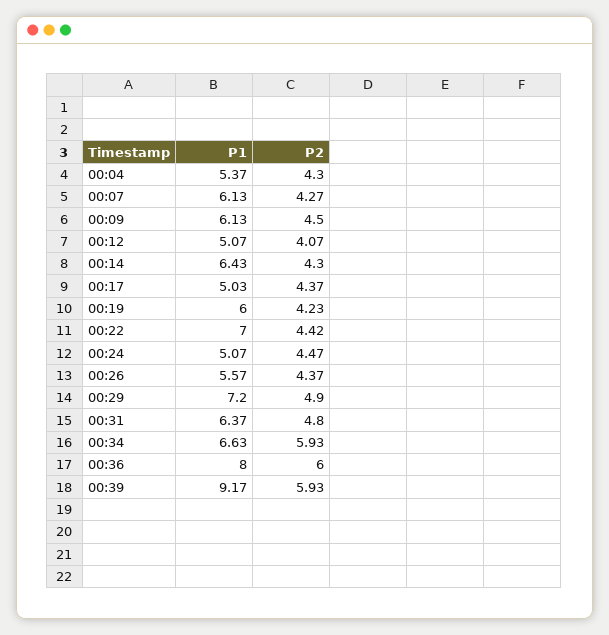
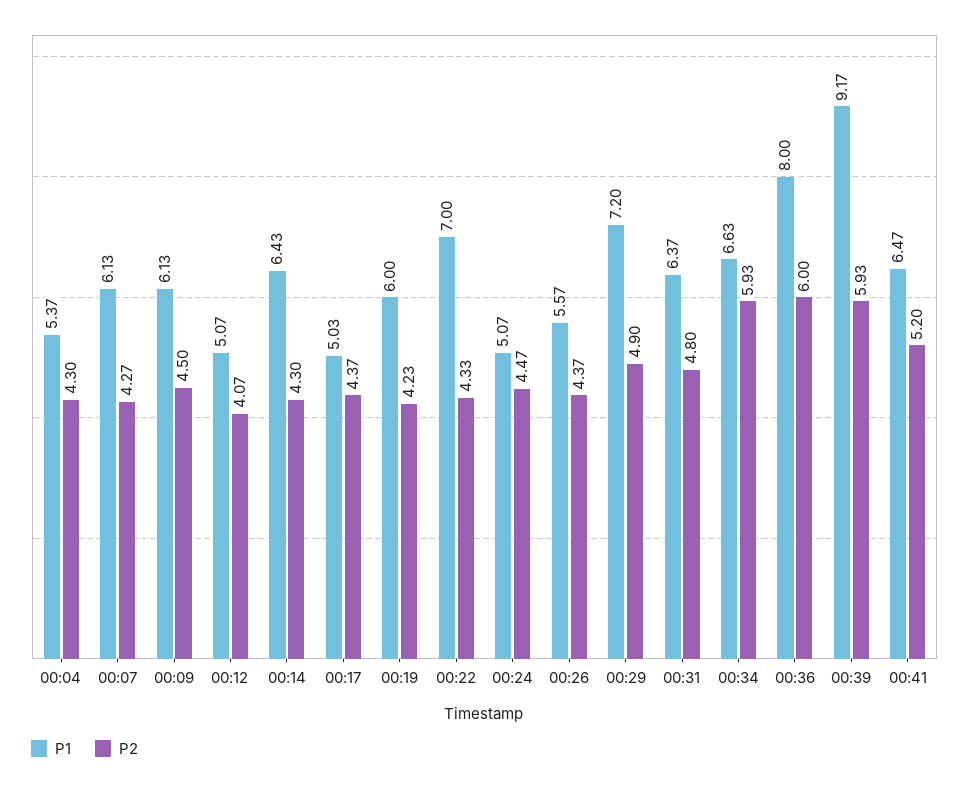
P2, 00:22: 4.42 -> 4.33
P1, 00:41: none -> 6.47
P2, 00:41: none -> 5.2

